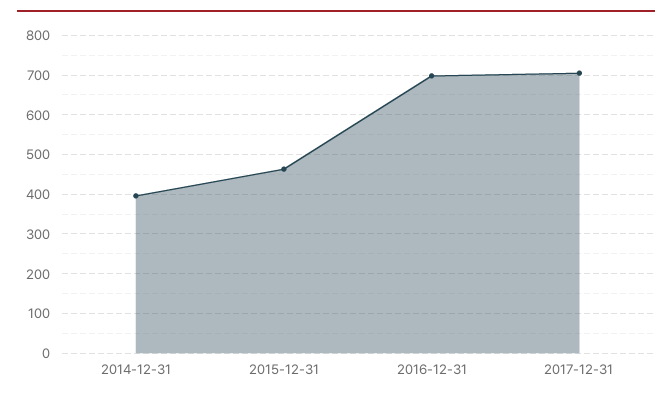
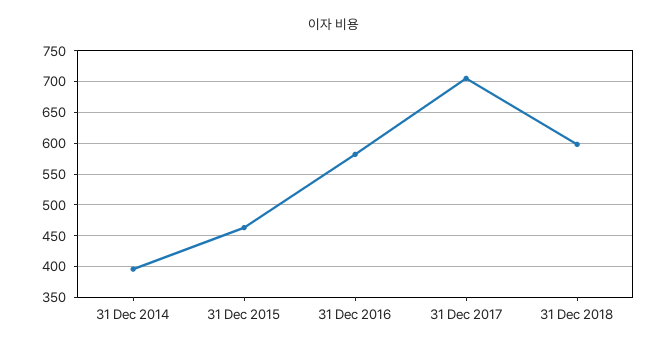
2016-12-31: 700 -> 580
31 Dec 2018: none -> 600

